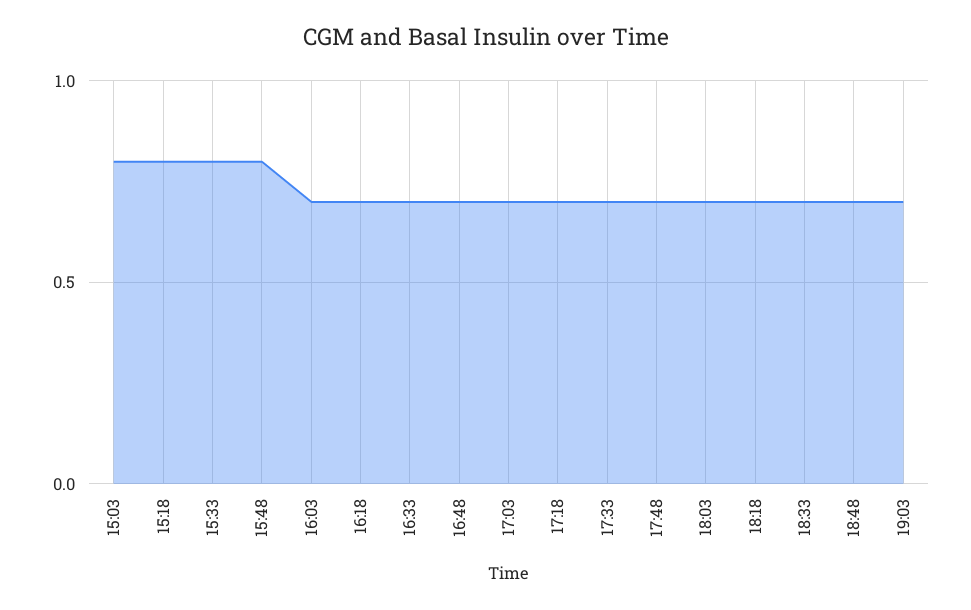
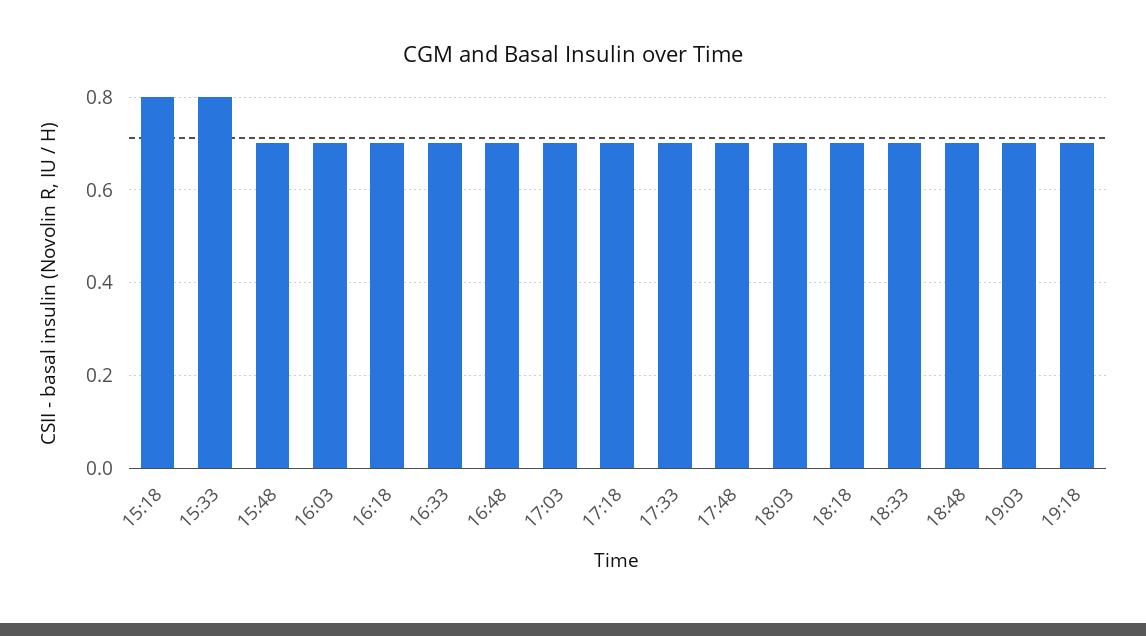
15:03: 0.8 -> none
15:48: 0.8 -> 0.7
19:18: none -> 0.7

